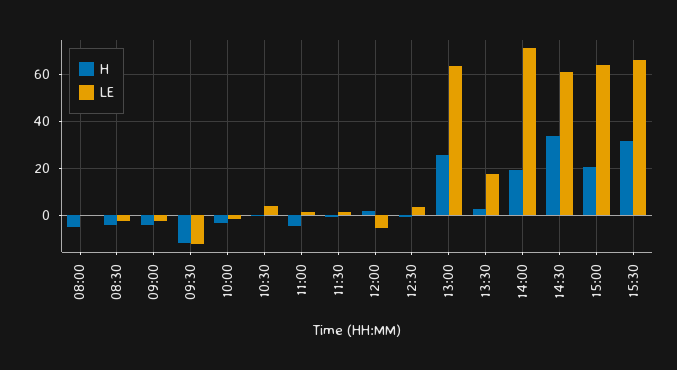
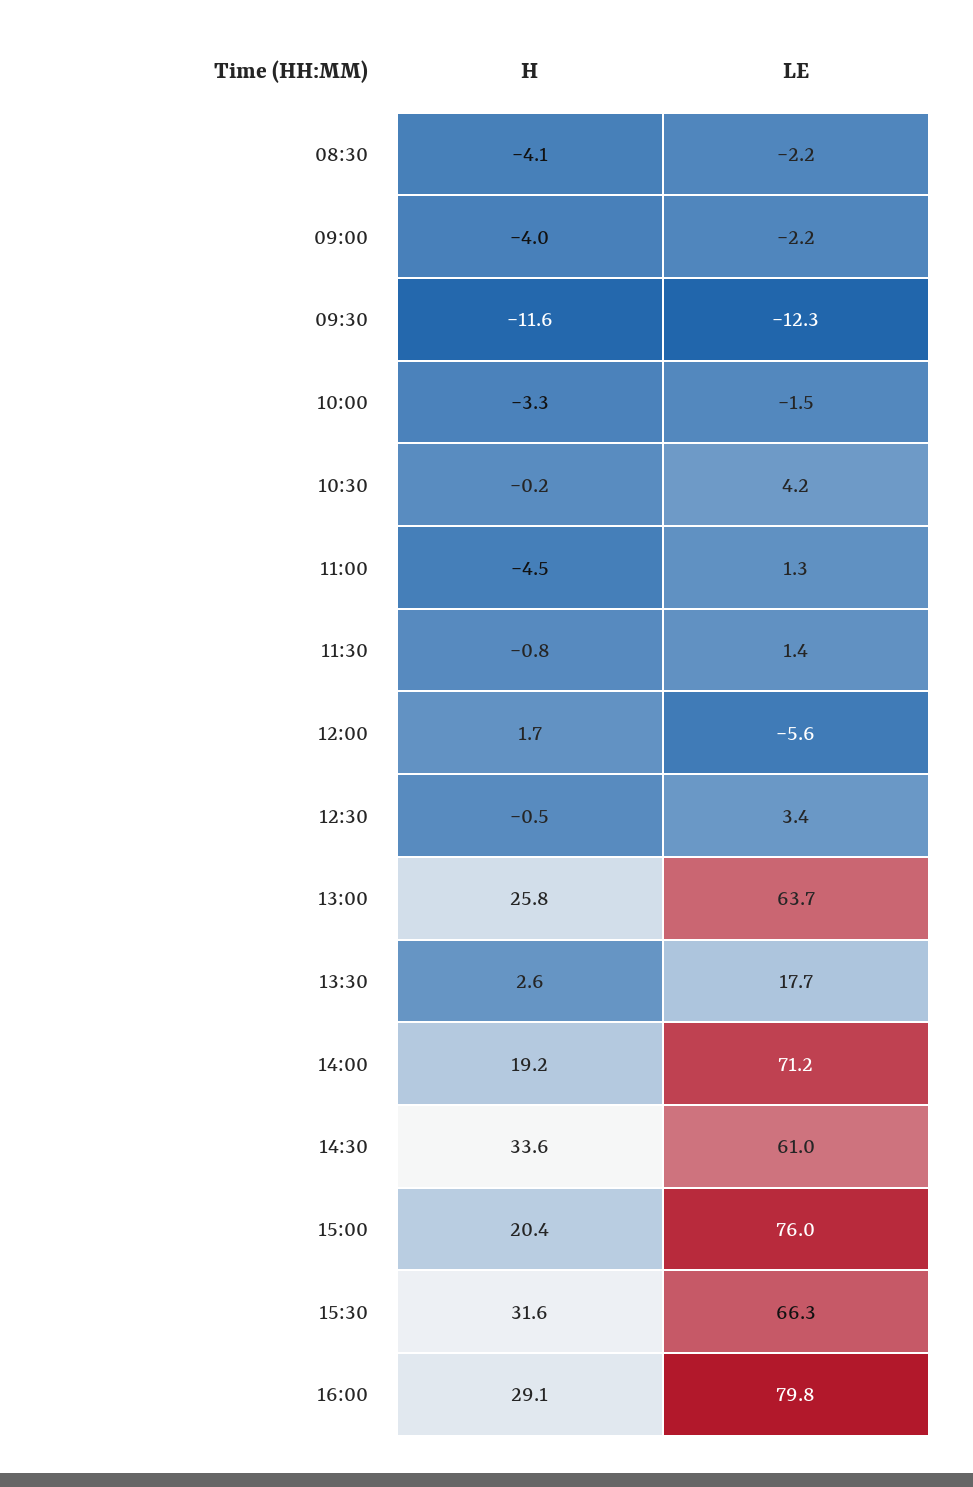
H, 08:00: -5 -> none
LE, 08:00: 0 -> none
LE, 15:00: 65 -> 76
H, 16:00: none -> 29.1
LE, 16:00: none -> 79.8

